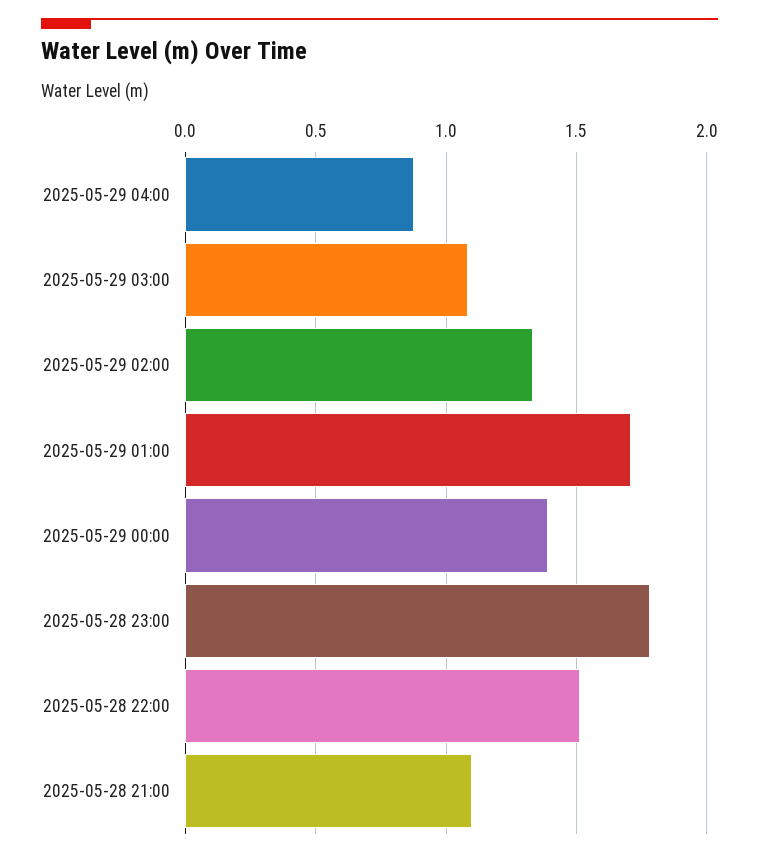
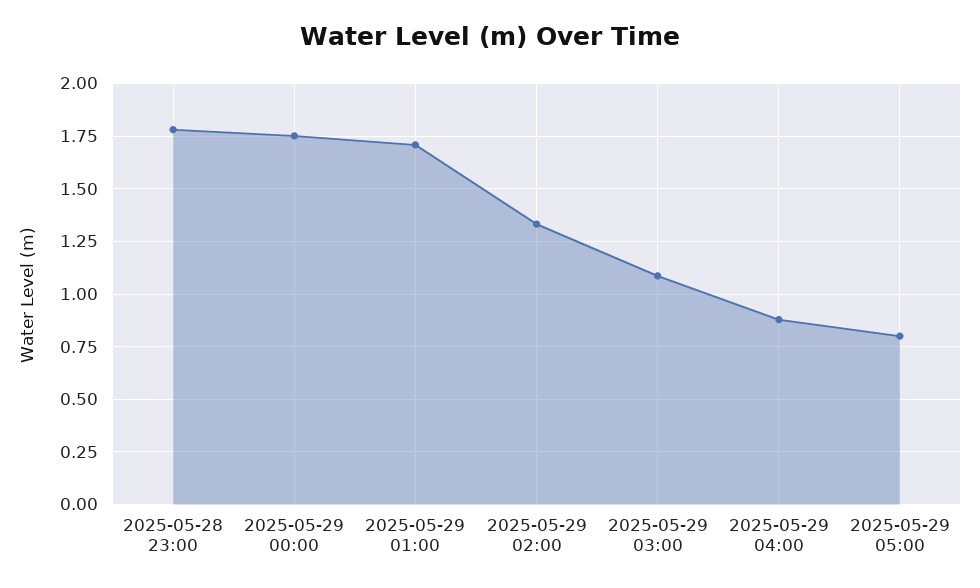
2025-05-29 00:00: 1.4 -> 1.75
2025-05-28 22:00: 1.5 -> none
2025-05-28 21:00: 1.1 -> none
2025-05-29 05:00: none -> 0.8

